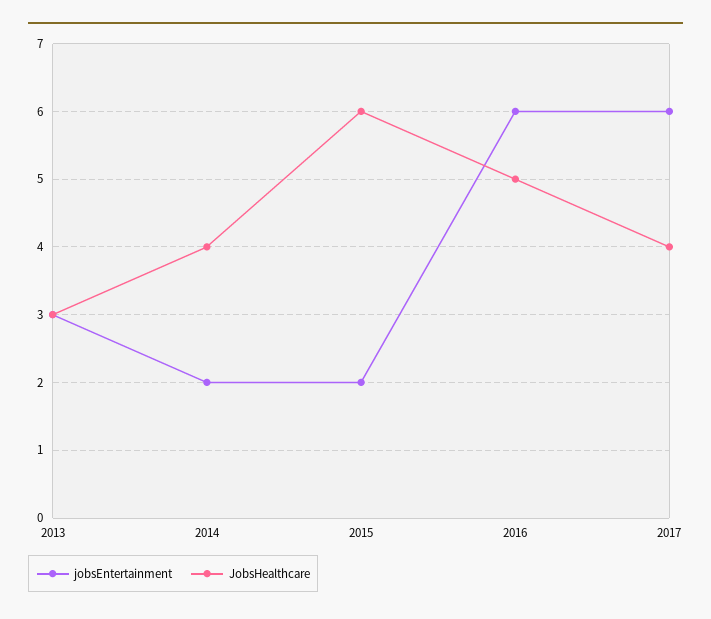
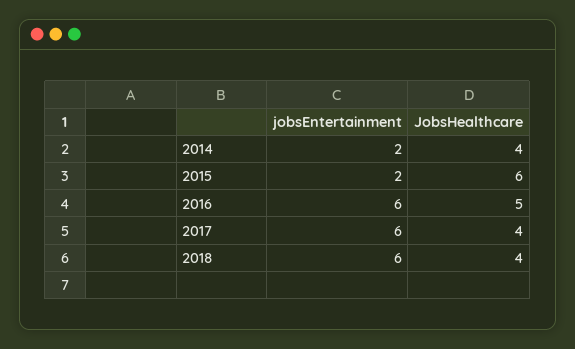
jobsEntertainment, 2013: 3 -> none
JobsHealthcare, 2013: 3 -> none
jobsEntertainment, 2018: none -> 6
JobsHealthcare, 2018: none -> 4

